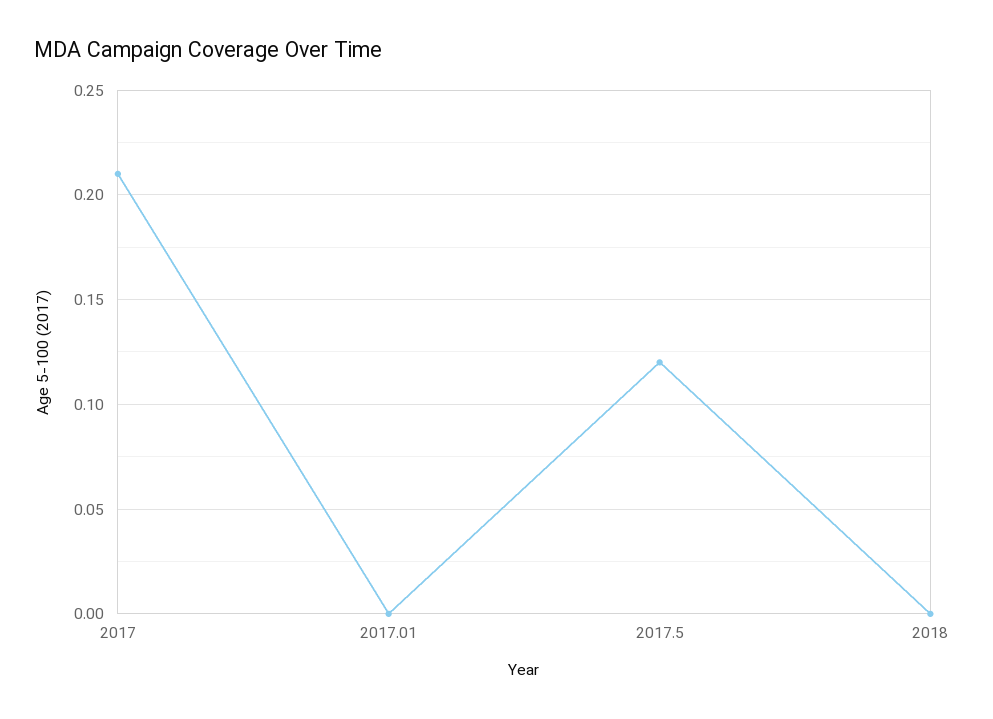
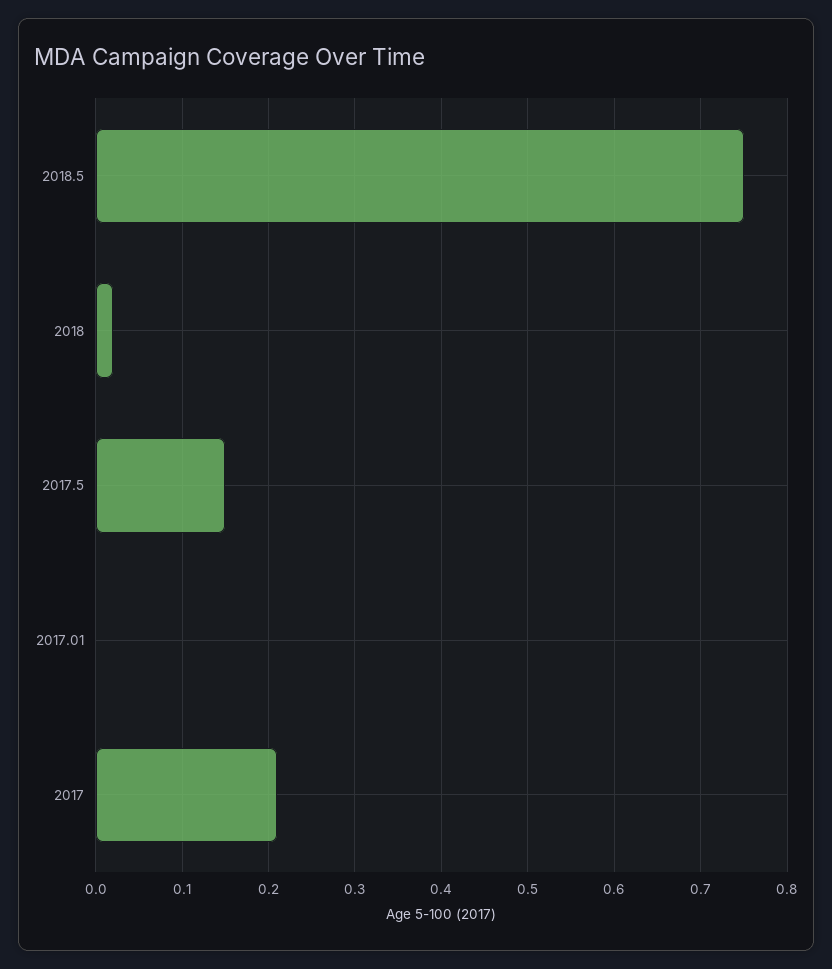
2017.5: 0.12 -> 0.15
2018: 0 -> 0.02
2018.5: none -> 0.75

